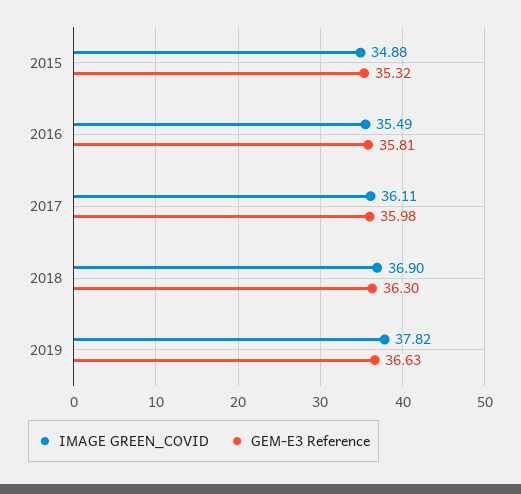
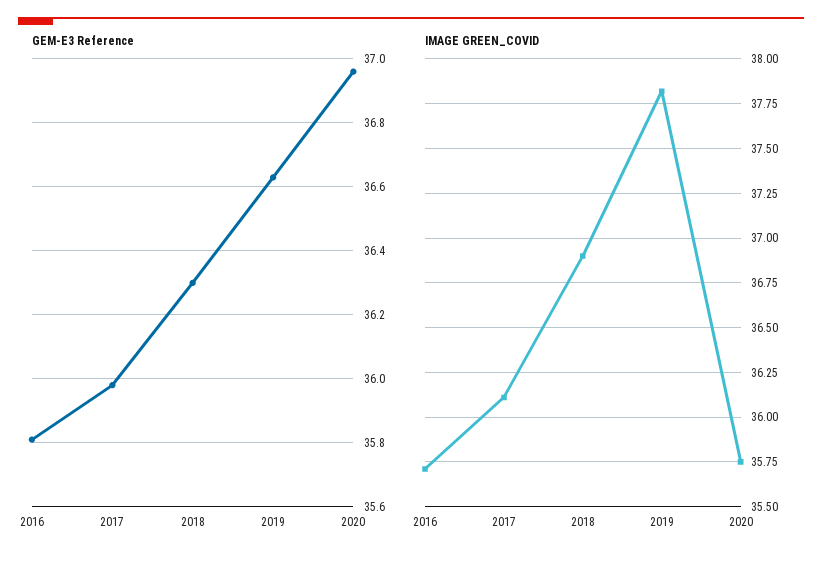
IMAGE GREEN_COVID, 2015: 34.88 -> none
GEM-E3 Reference, 2015: 35.32 -> none
IMAGE GREEN_COVID, 2016: 35.49 -> 35.7
GEM-E3 Reference, 2020: none -> 36.95
IMAGE GREEN_COVID, 2020: none -> 35.75

